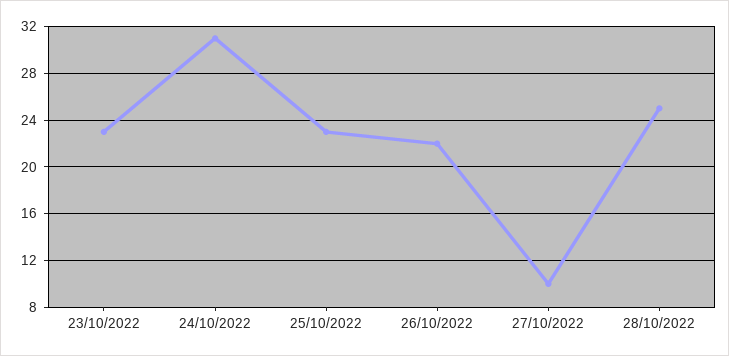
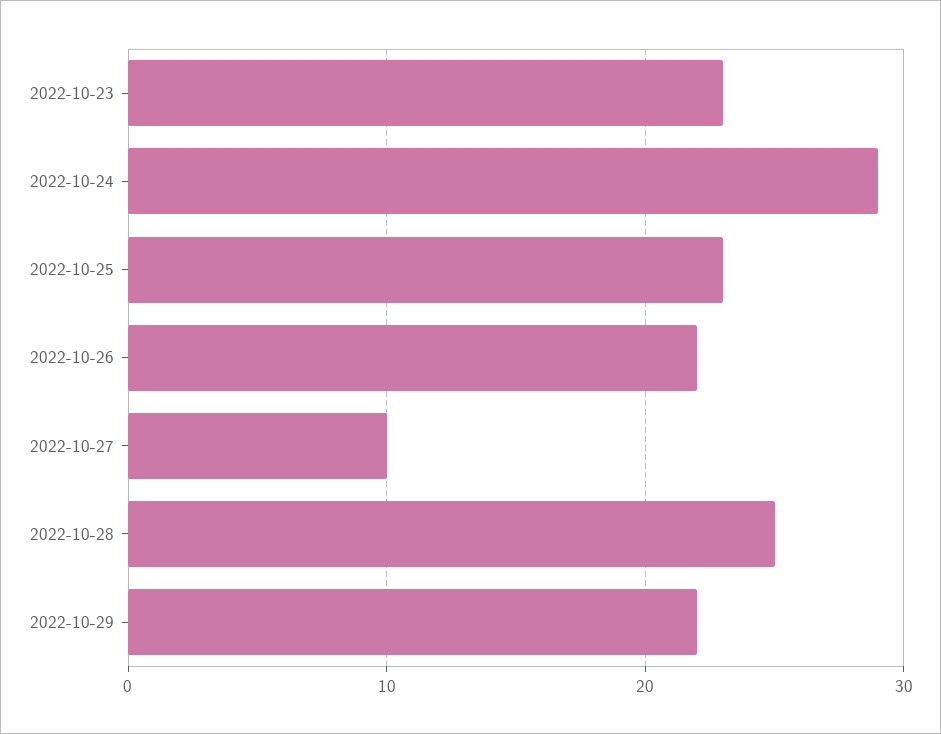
24/10/2022: 31 -> 29
2022-10-29: none -> 22

